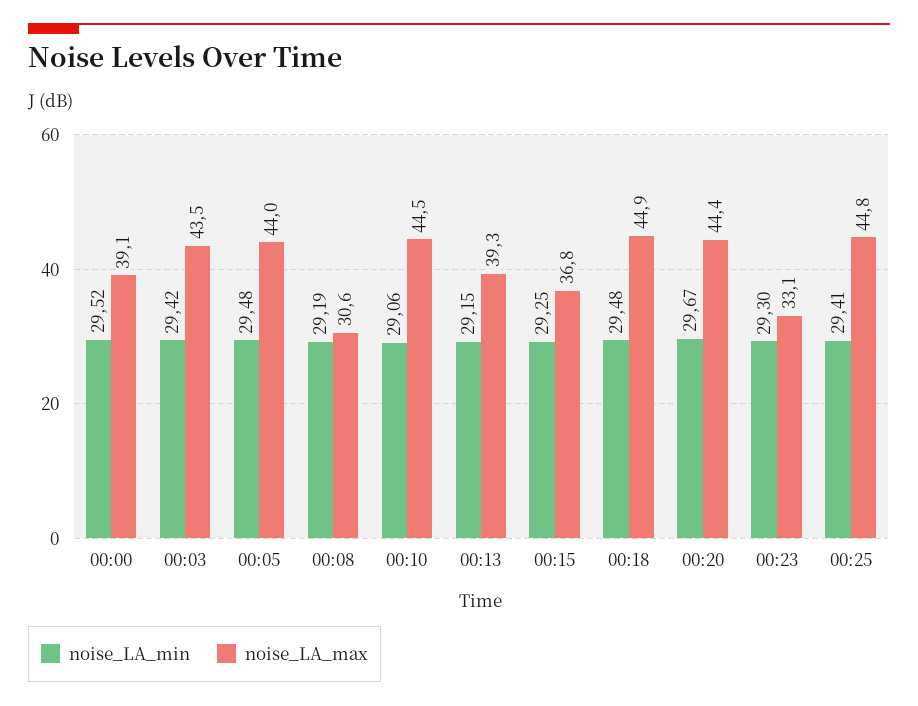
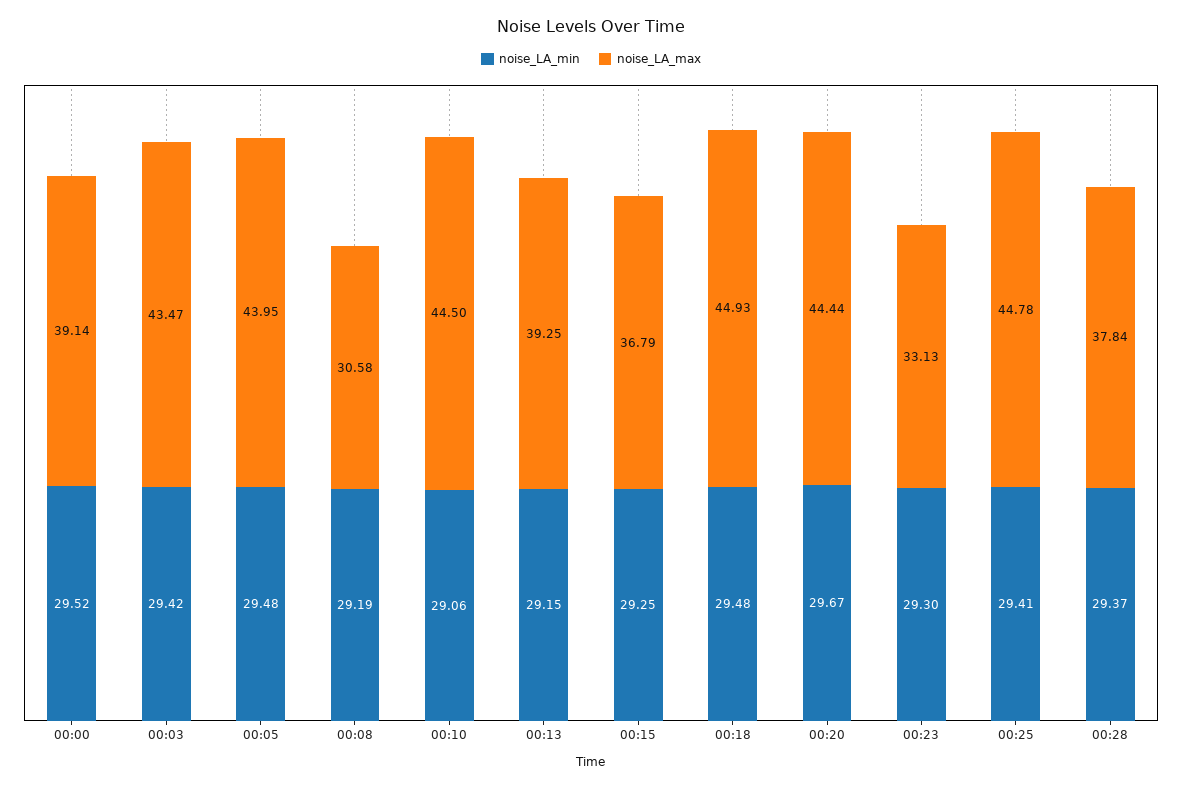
noise_LA_min, 00:28: none -> 29.37
noise_LA_max, 00:28: none -> 37.84

